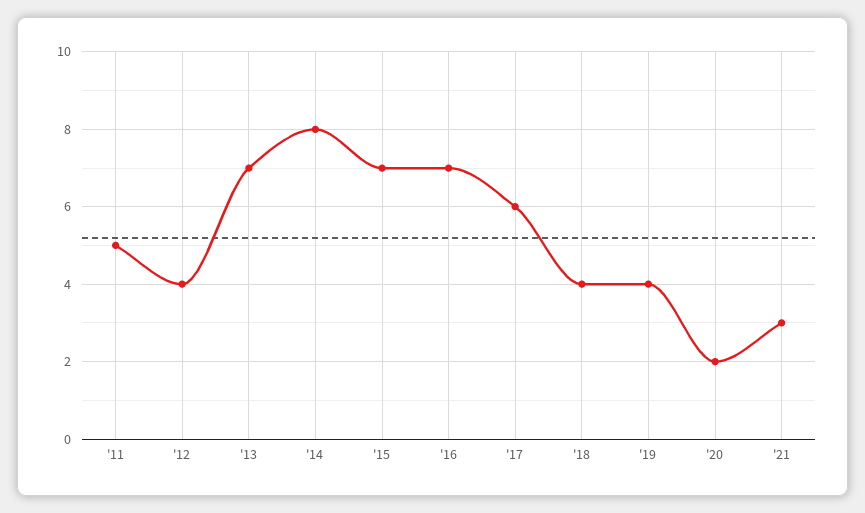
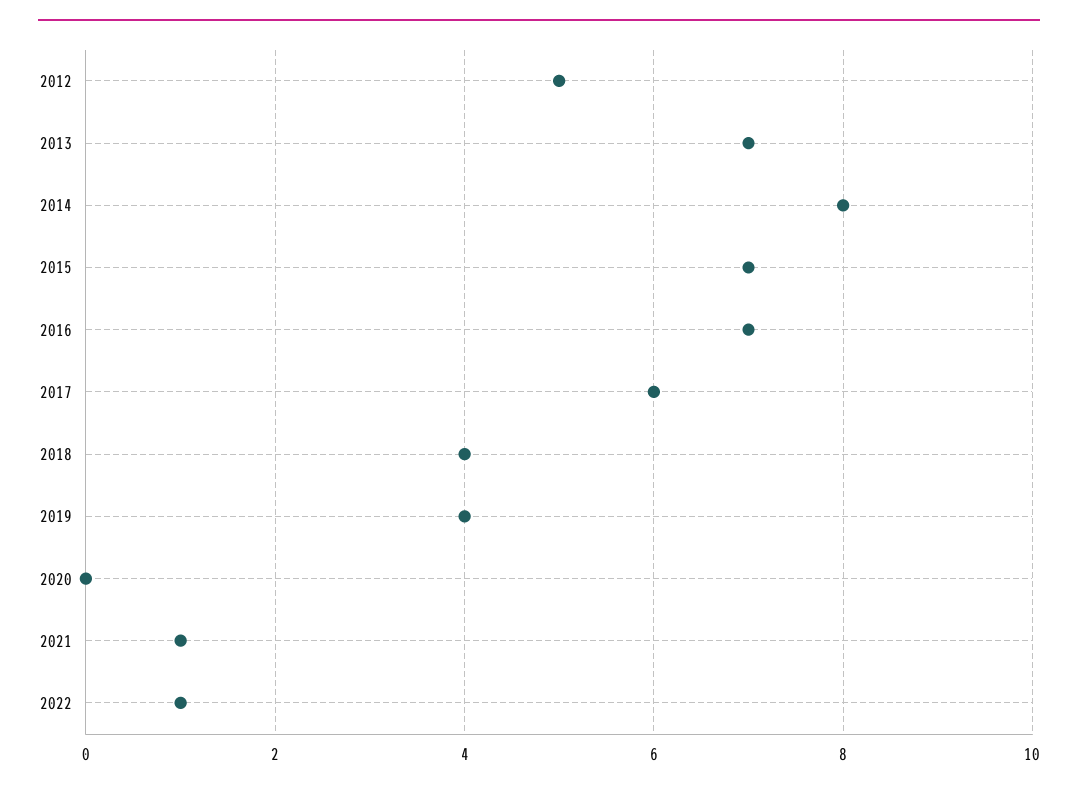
'11: 5 -> none
'12: 4 -> 5
'20: 2 -> 0
'21: 3 -> 1
2022: none -> 1

